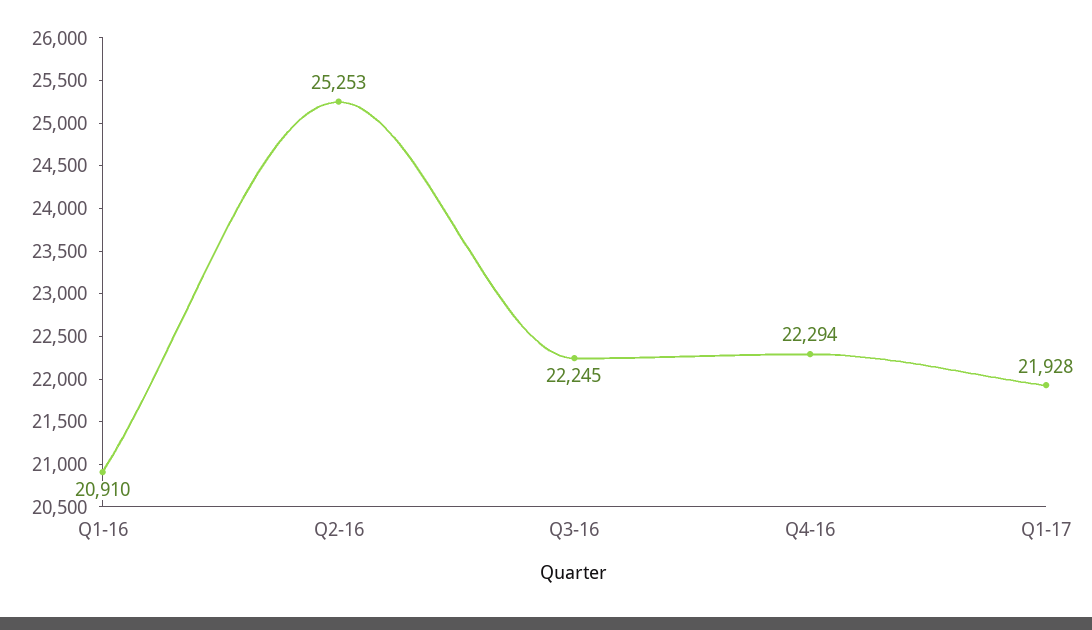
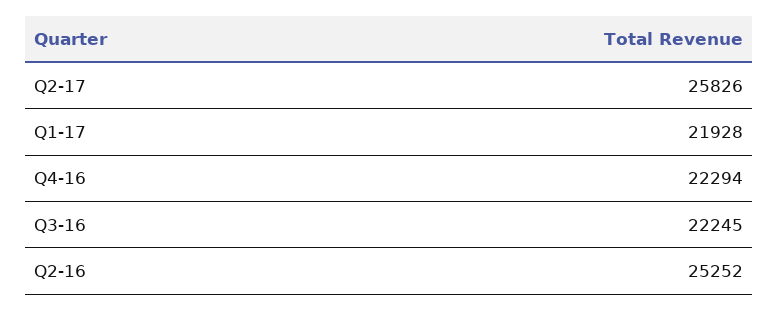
Q1-16: 20910 -> none
Q2-16: 25253 -> 25252
Q2-17: none -> 25826

